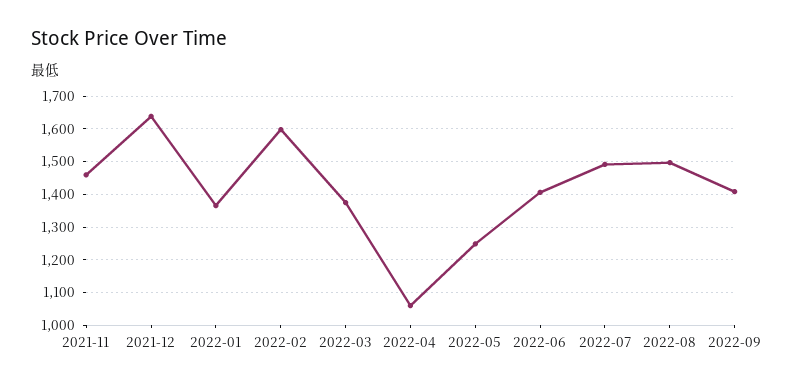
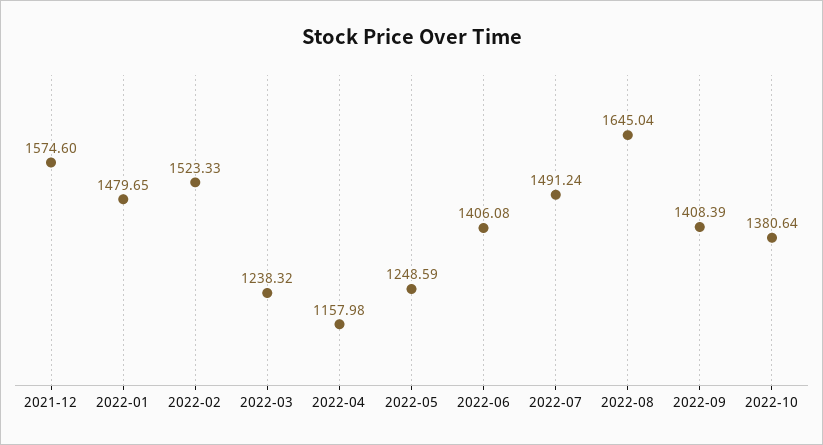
2021-11: 1460 -> none
2021-12: 1640 -> 1574.6
2022-01: 1360 -> 1479.65
2022-02: 1600 -> 1523.33
2022-03: 1380 -> 1238.32
2022-04: 1060 -> 1157.98
2022-08: 1500 -> 1645.04
2022-10: none -> 1380.64

